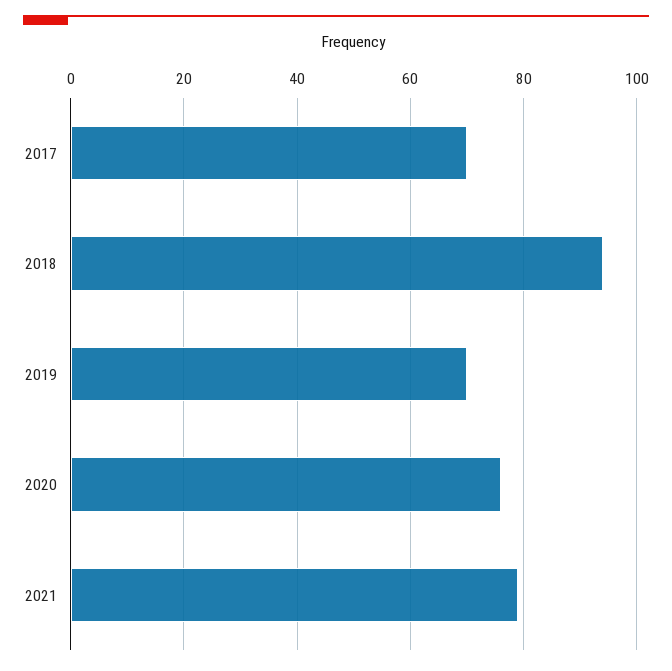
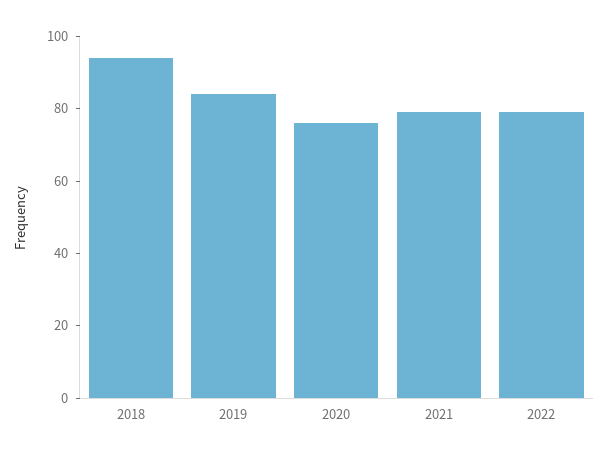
2017: 70 -> none
2019: 70 -> 85
2022: none -> 80

